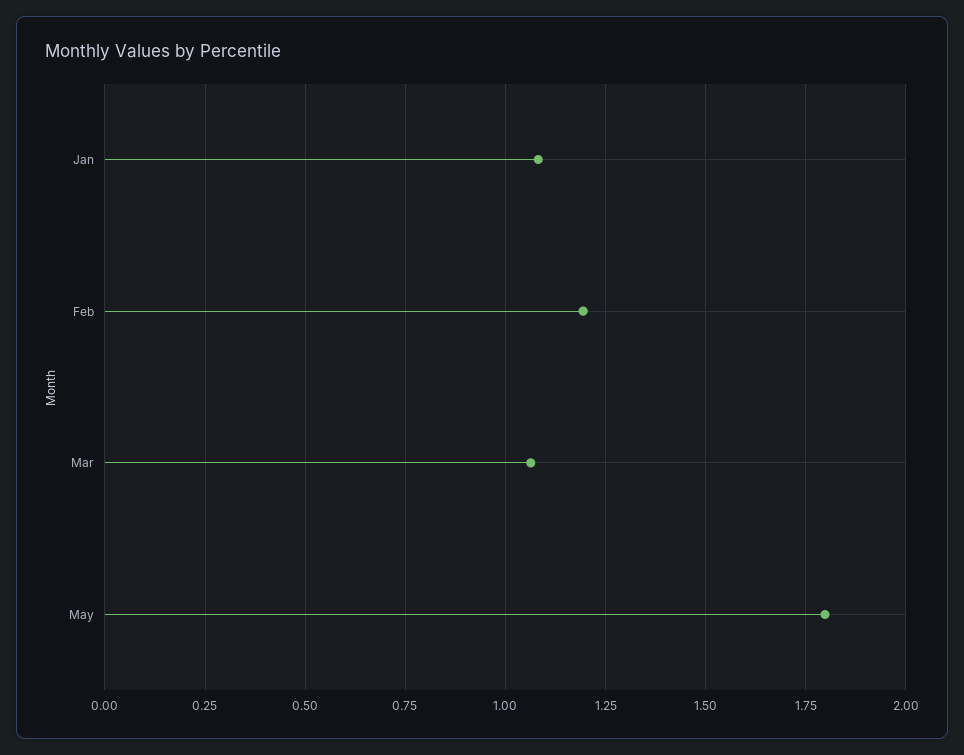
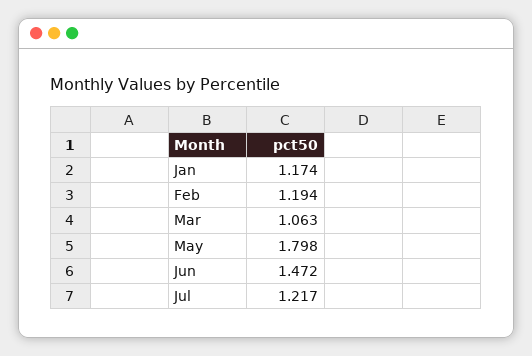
Jan: 1.075 -> 1.174
Jun: none -> 1.472
Jul: none -> 1.217

